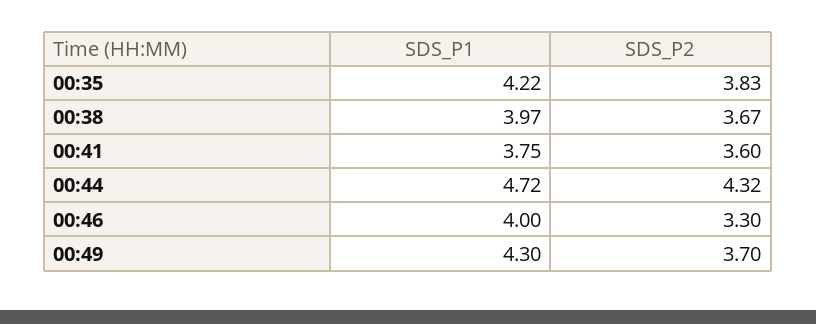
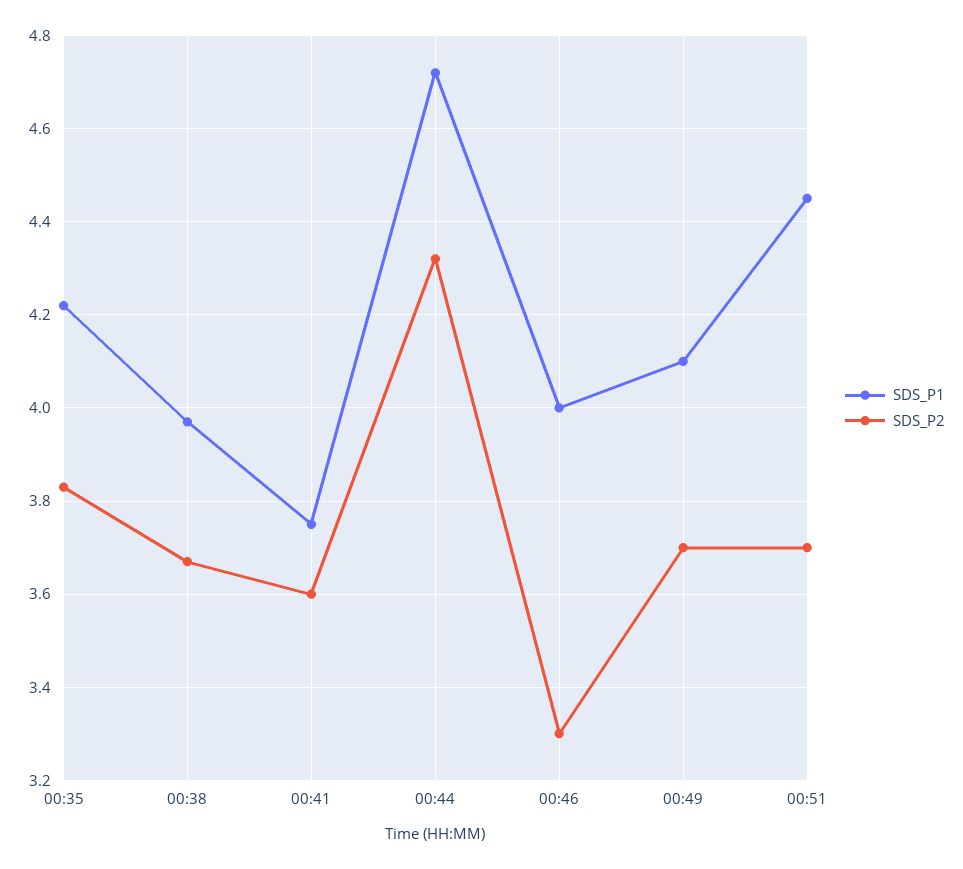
SDS_P1, 00:49: 4.3 -> 4.1
SDS_P1, 00:51: none -> 4.45
SDS_P2, 00:51: none -> 3.7

